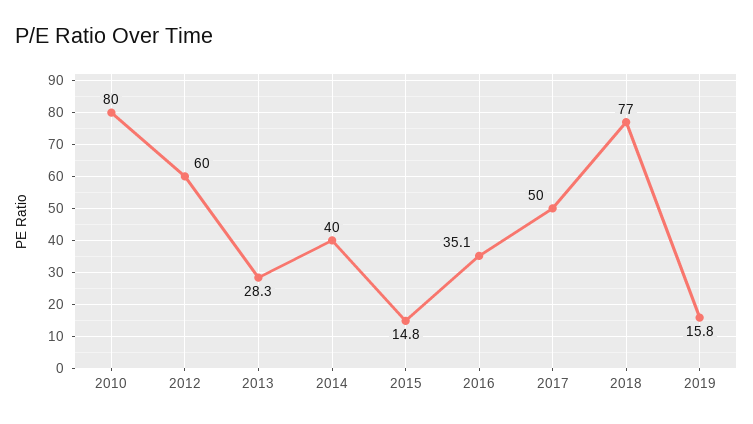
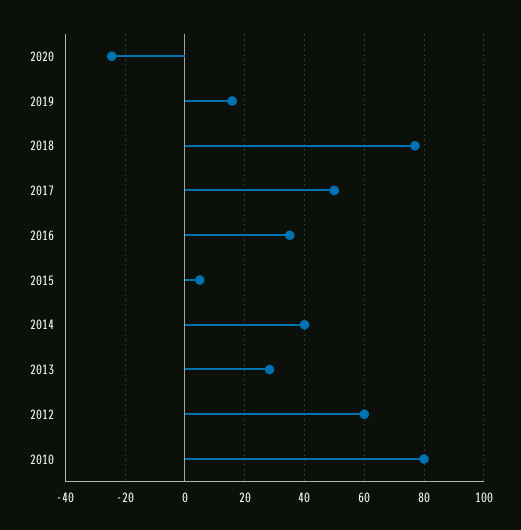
2015: 14.8 -> 5
2020: none -> -25

